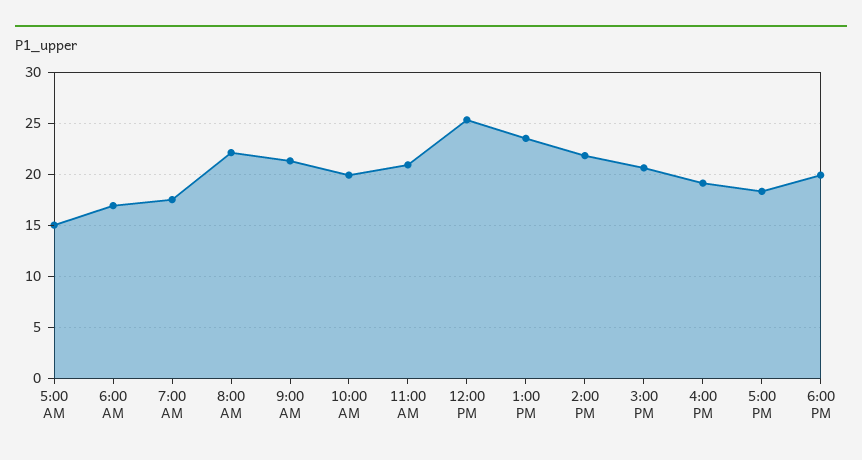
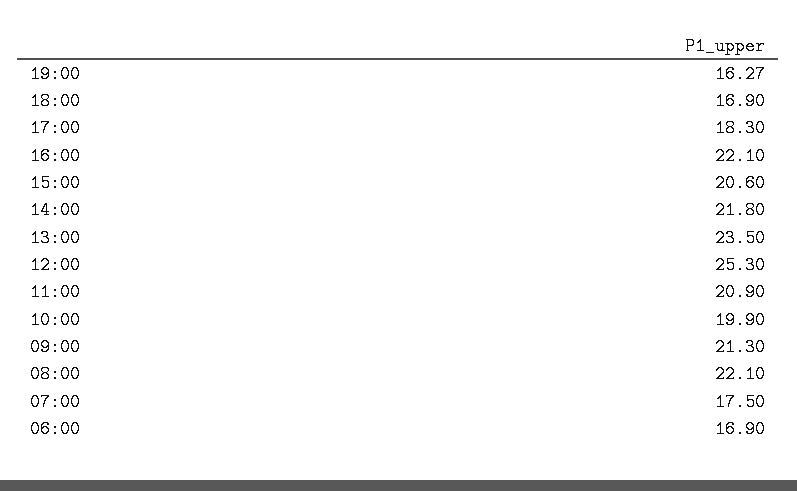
5:00 AM: 15 -> none
4:00 PM: 19 -> 22.1
6:00 PM: 20 -> 16.9
19:00: none -> 16.27

